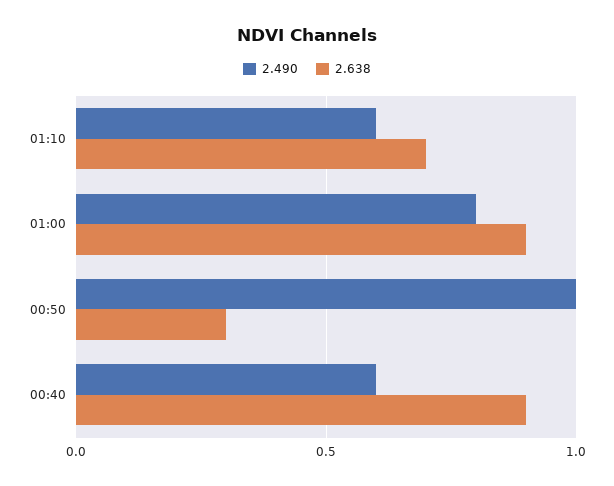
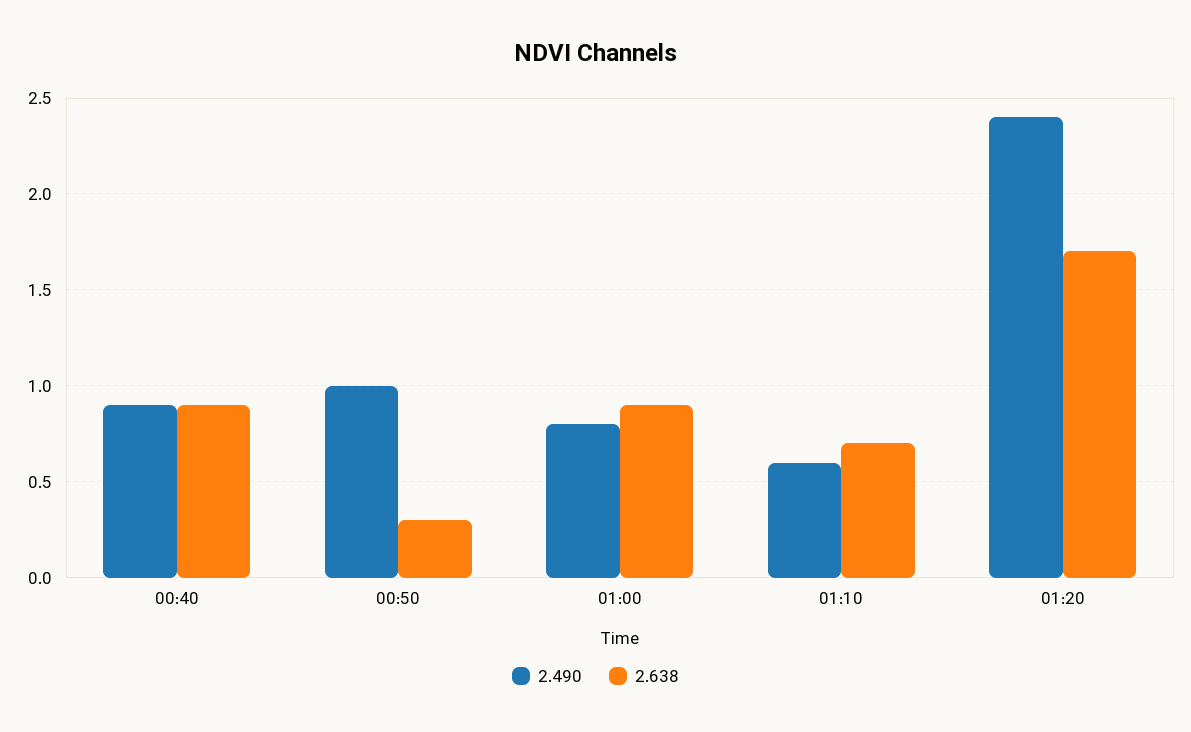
2.490, 00:40: 0.6 -> 0.9
2.490, 01:20: none -> 2.4
2.638, 01:20: none -> 1.7

